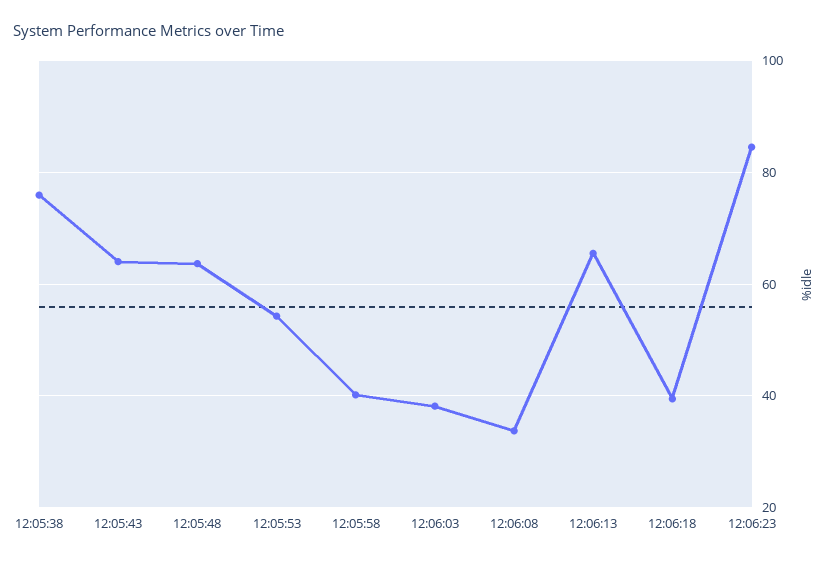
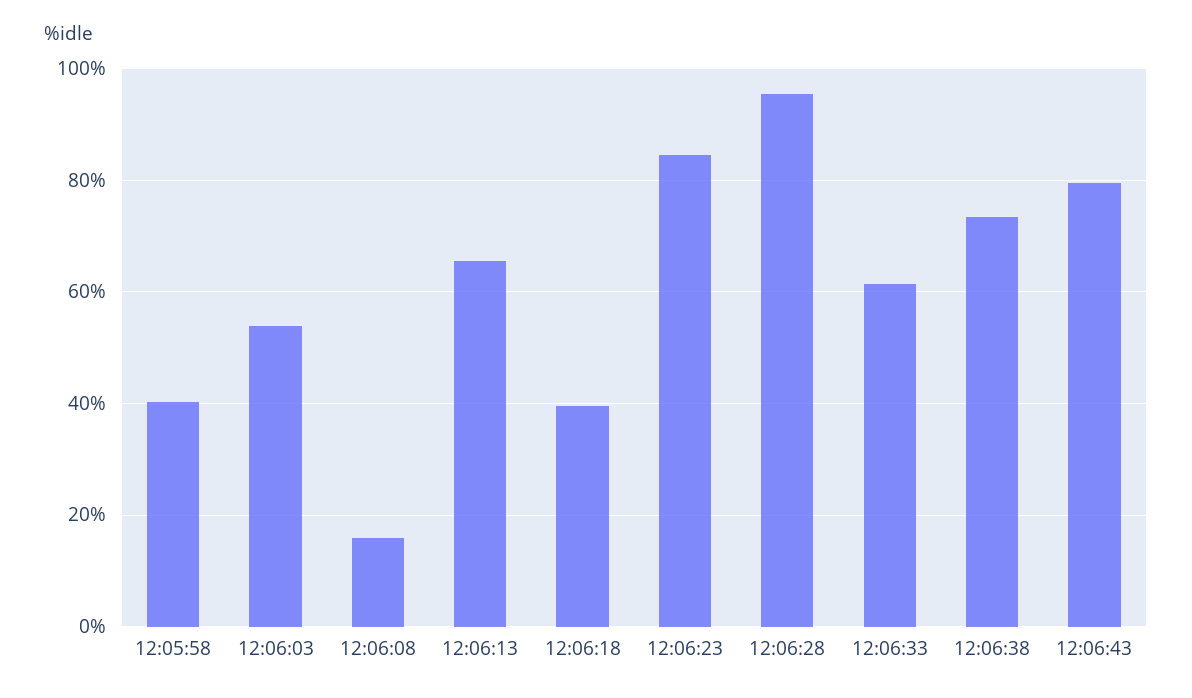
12:05:38: 76 -> none
12:05:43: 64 -> none
12:05:48: 64 -> none
12:05:53: 54 -> none
12:06:03: 38 -> 54
12:06:08: 34 -> 16
12:06:28: none -> 96
12:06:33: none -> 62
12:06:38: none -> 74
12:06:43: none -> 80

